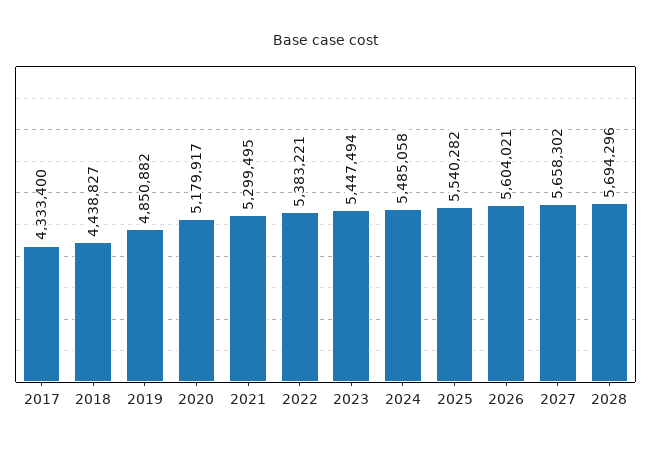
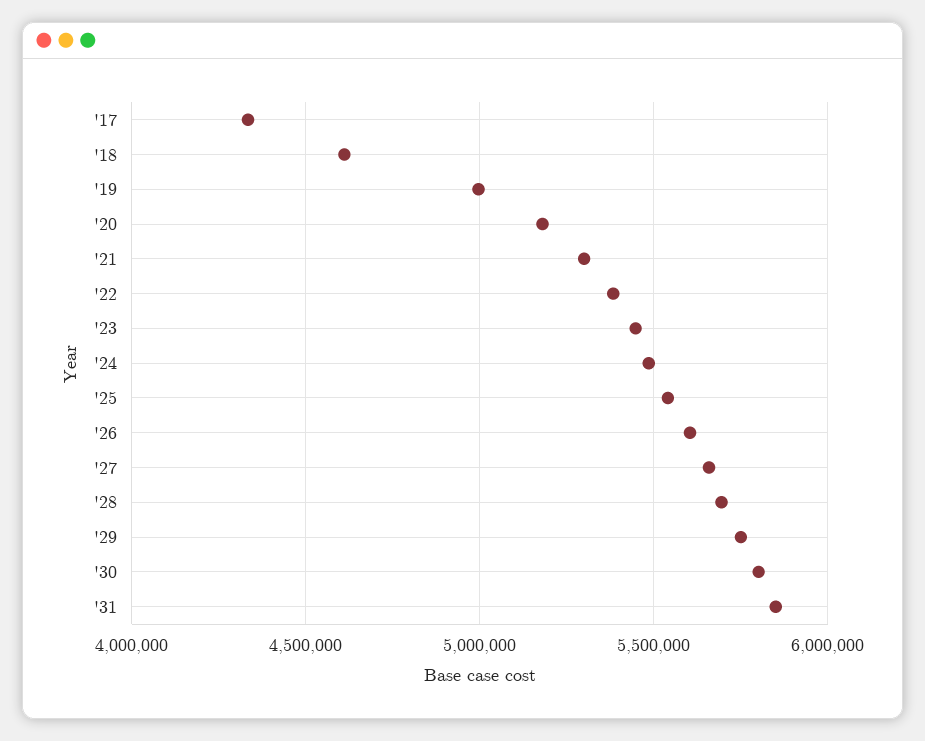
2018: 4438827 -> 4600000
2019: 4850882 -> 5000000
'29: none -> 5750000
'30: none -> 5800000
'31: none -> 5850000

